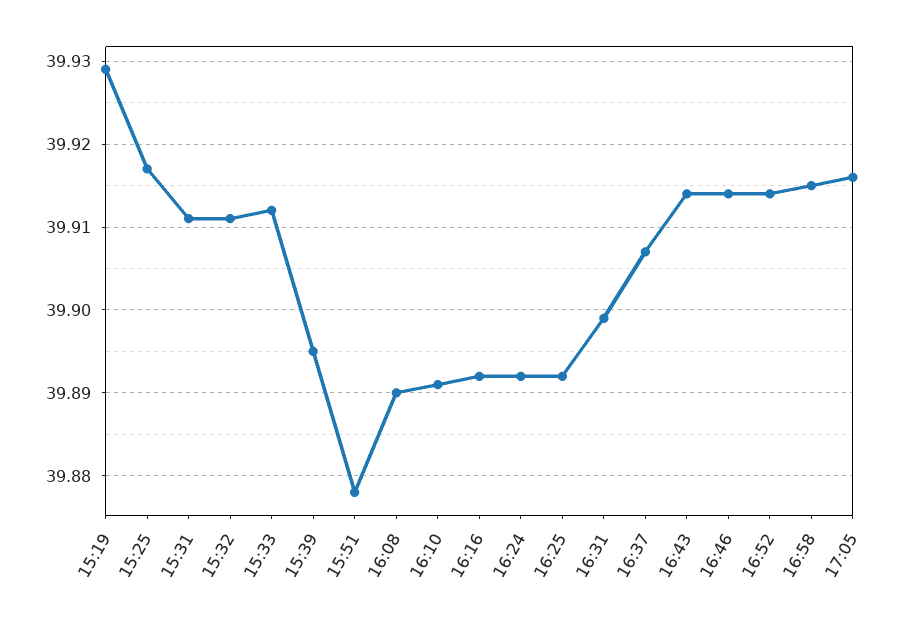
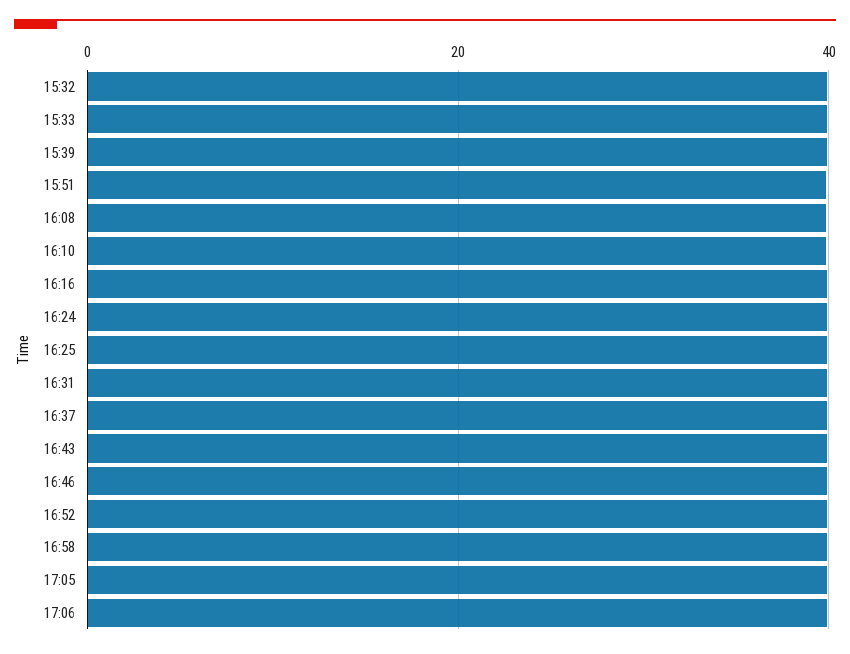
15:19: 39.929 -> none
15:25: 39.917 -> none
15:31: 39.911 -> none
17:06: none -> 40

